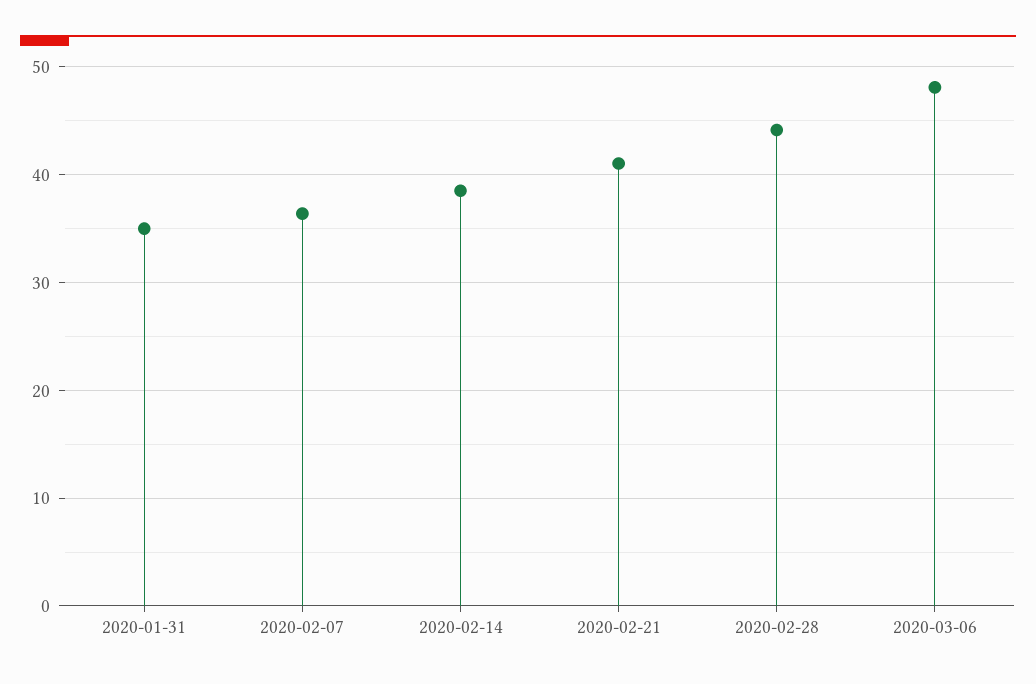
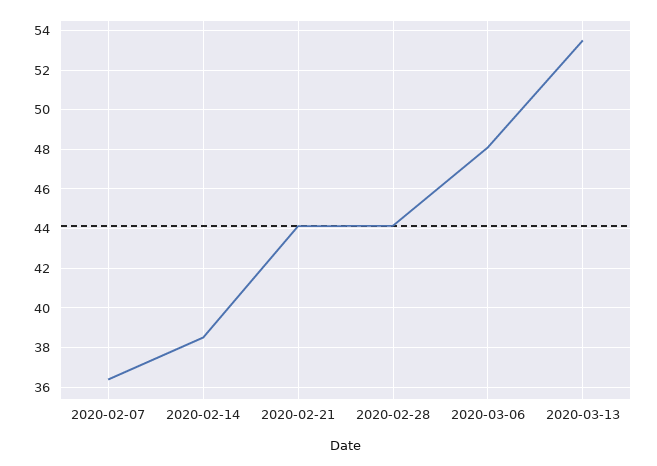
2020-01-31: 35 -> none
2020-02-21: 41 -> 44
2020-03-13: none -> 53.5

